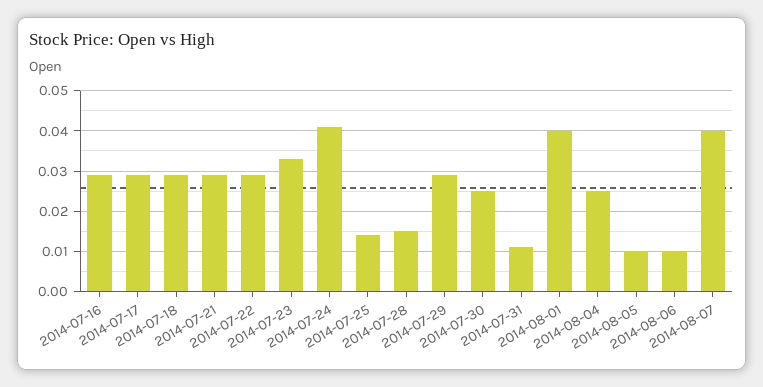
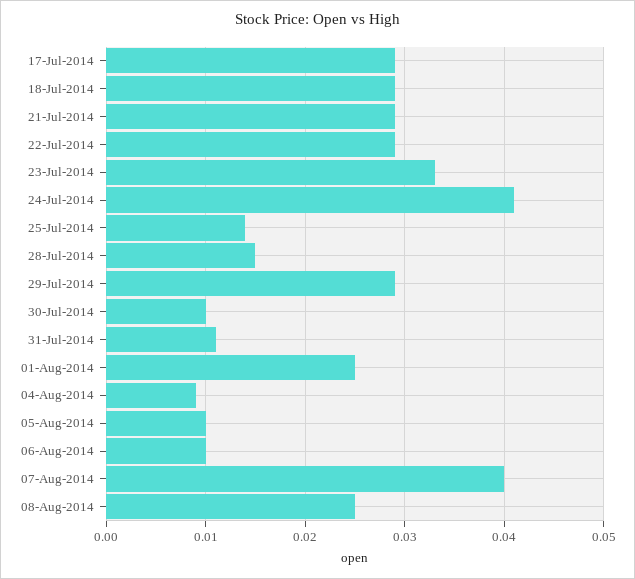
2014-07-16: 0.03 -> none
2014-07-30: 0.025 -> 0.01
2014-08-01: 0.04 -> 0.025
2014-08-04: 0.025 -> 0.009
08-Aug-2014: none -> 0.025

